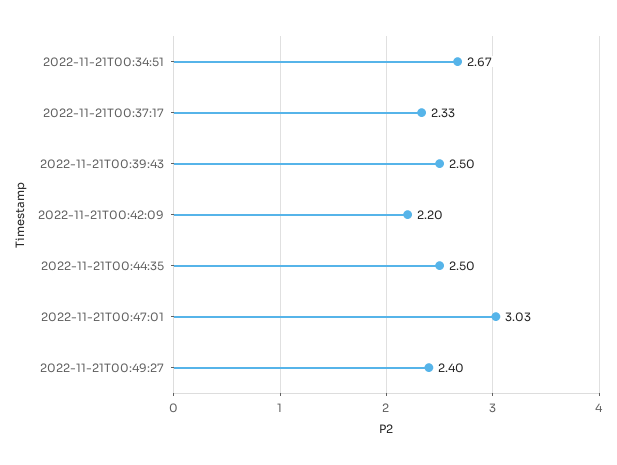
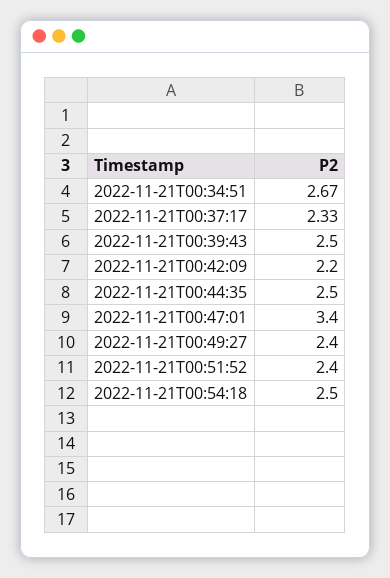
2022-11-21T00:47:01: 3.03 -> 3.4
2022-11-21T00:51:52: none -> 2.4
2022-11-21T00:54:18: none -> 2.5

